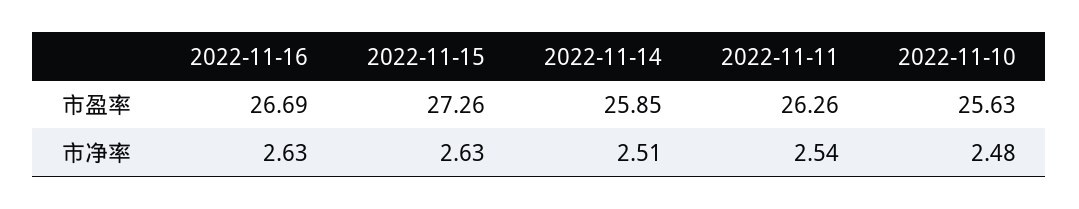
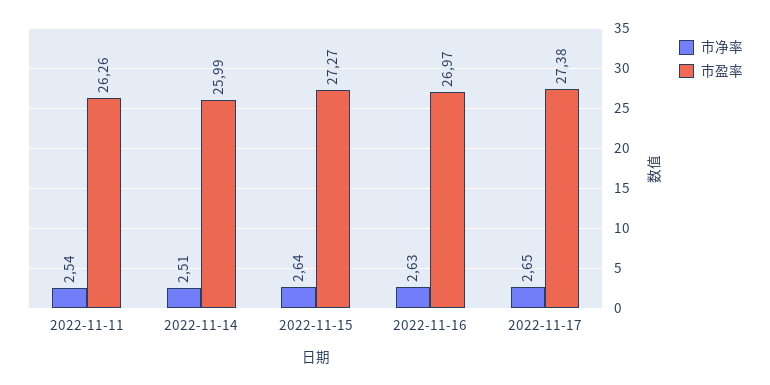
市盈率, 2022-11-16: 26.69 -> 26.97
市盈率, 2022-11-15: 27.26 -> 27.27
市盈率, 2022-11-14: 25.85 -> 25.99
市盈率, 2022-11-10: 25.63 -> none
市净率, 2022-11-15: 2.63 -> 2.64
市净率, 2022-11-10: 2.48 -> none
市净率, 2022-11-17: none -> 2.65
市盈率, 2022-11-17: none -> 27.38

